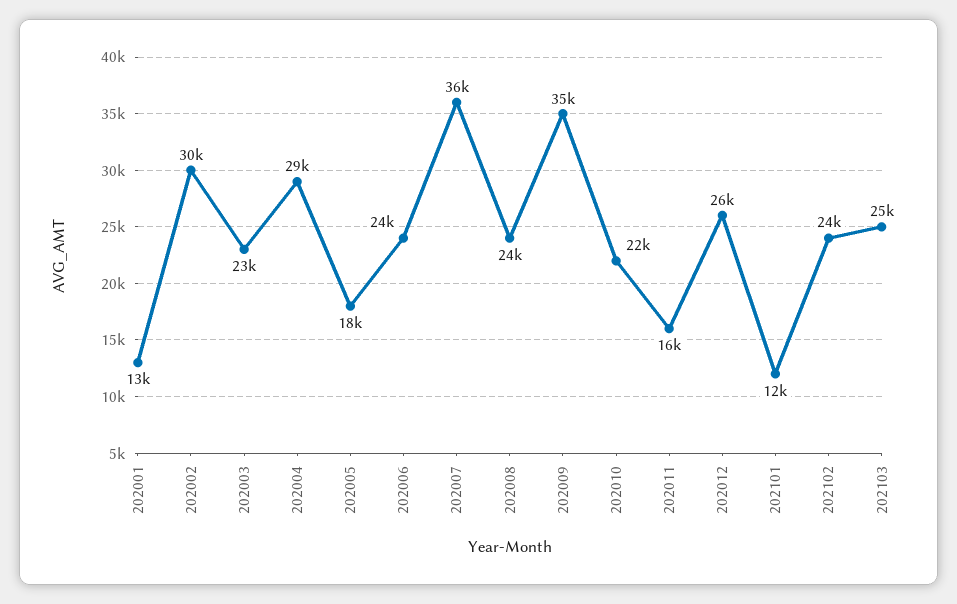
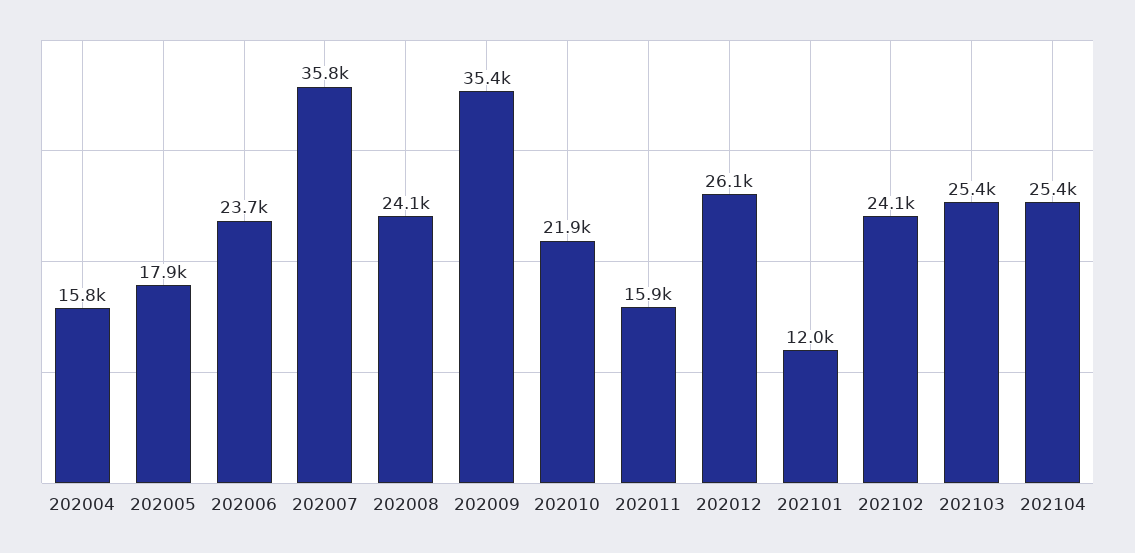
202001: 13000 -> none
202002: 30000 -> none
202003: 23000 -> none
202004: 29000 -> 15800
202104: none -> 25400

